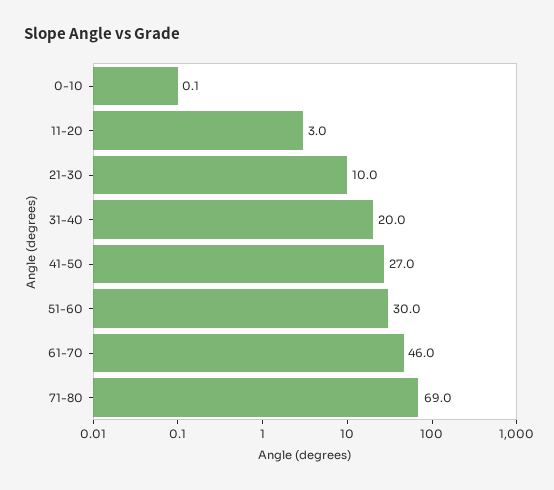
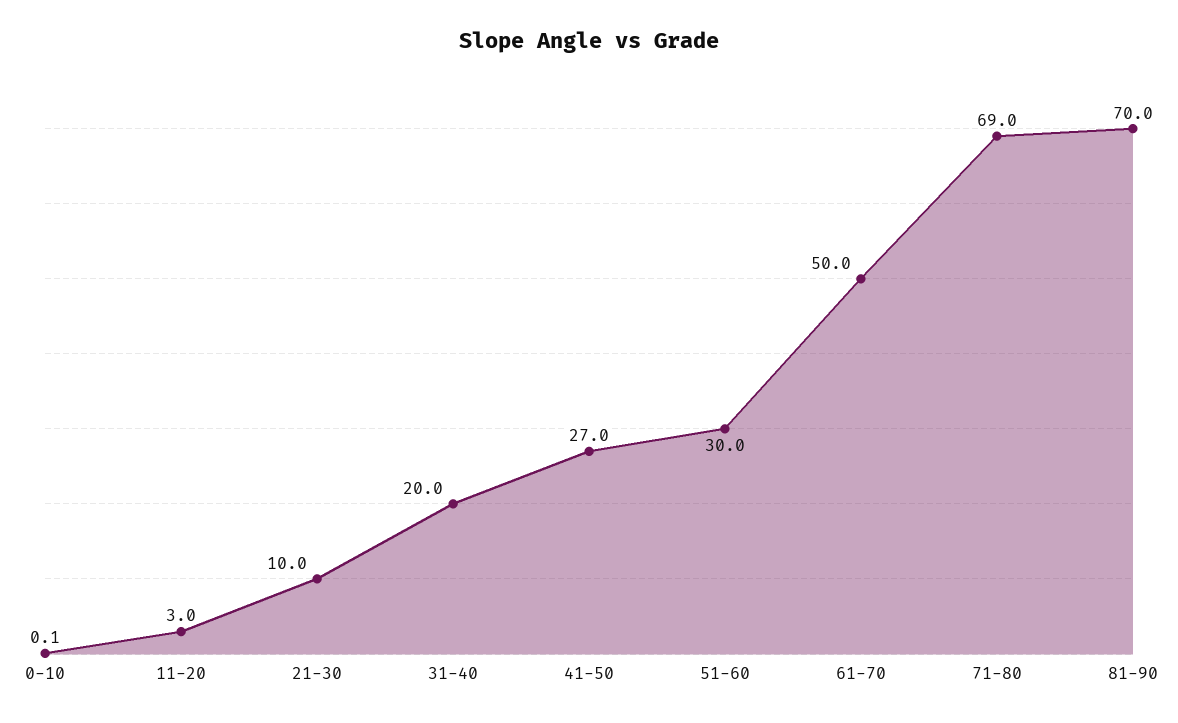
61-70: 46 -> 50
81-90: none -> 70

